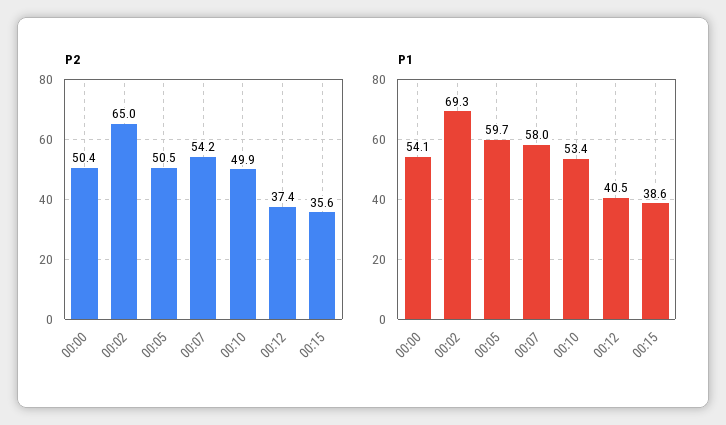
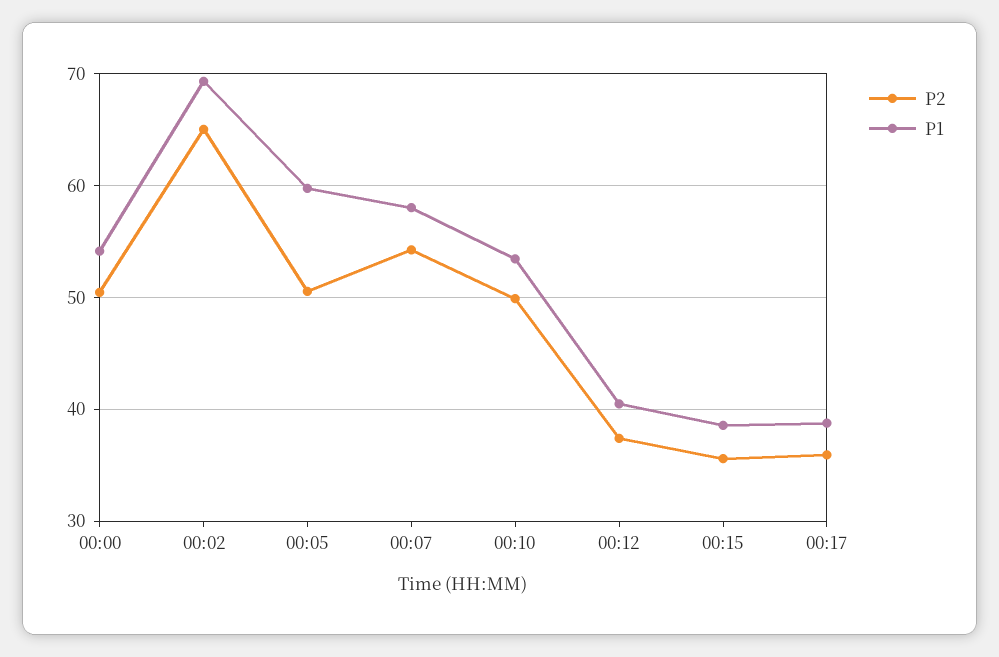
P2, 00:17: none -> 36
P1, 00:17: none -> 39

